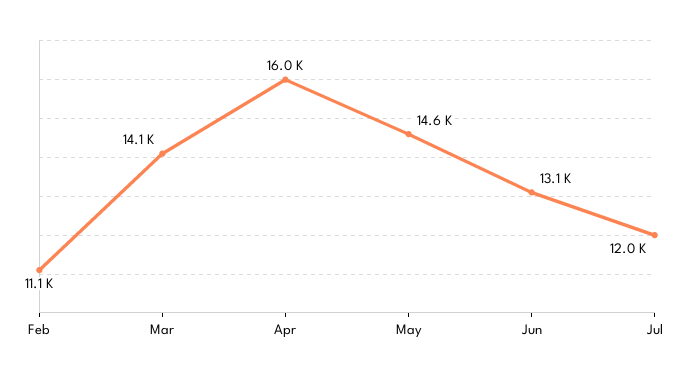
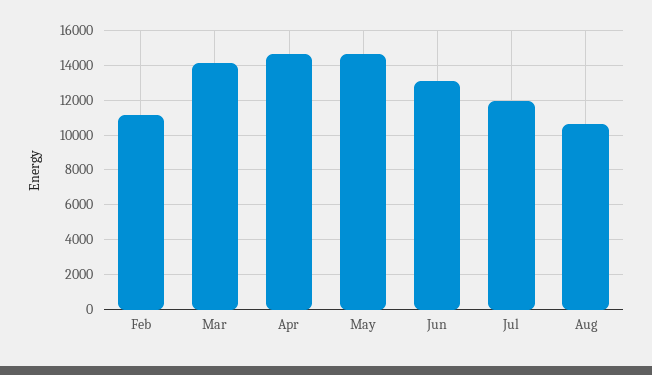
Apr: 16000 -> 14500
Aug: none -> 10500

